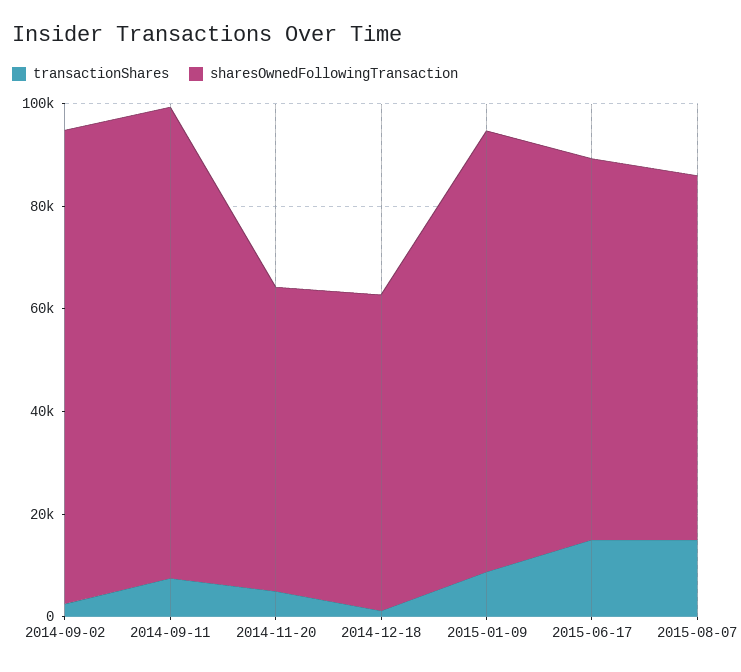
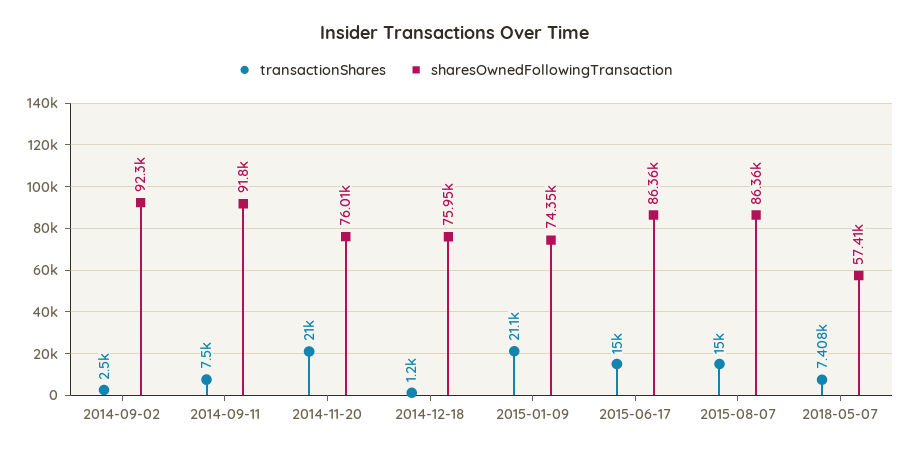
transactionShares, 2014-11-20: 5000 -> 21000
sharesOwnedFollowingTransaction, 2014-11-20: 60000 -> 76010
sharesOwnedFollowingTransaction, 2014-12-18: 60000 -> 75950
transactionShares, 2015-01-09: 10000 -> 21100
sharesOwnedFollowingTransaction, 2015-01-09: 85000 -> 74350
sharesOwnedFollowingTransaction, 2015-06-17: 75000 -> 86360
sharesOwnedFollowingTransaction, 2015-08-07: 70000 -> 86360
transactionShares, 2018-05-07: none -> 7408
sharesOwnedFollowingTransaction, 2018-05-07: none -> 57410

